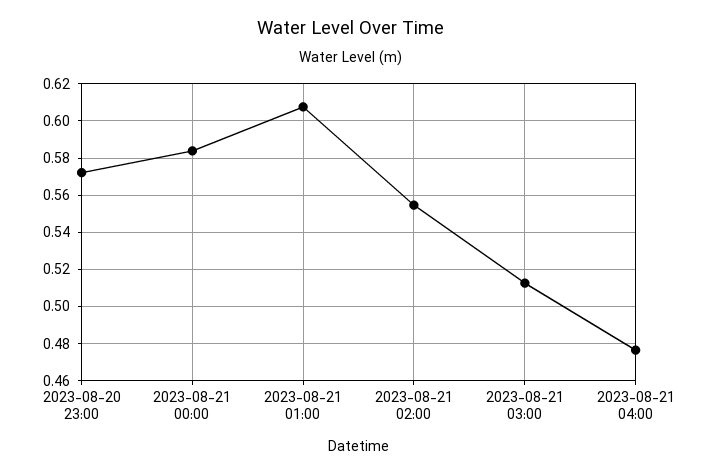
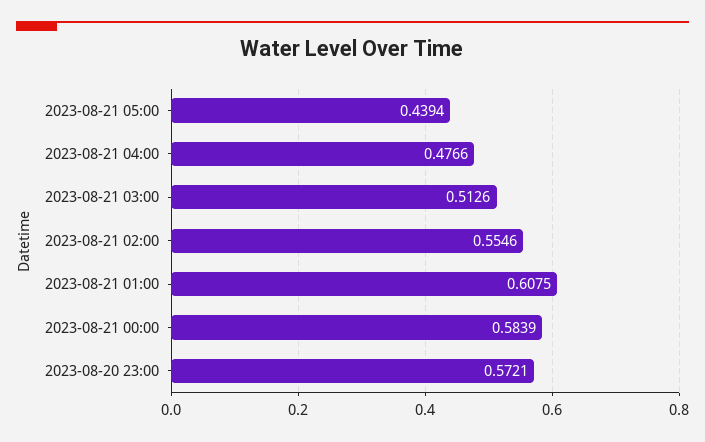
2023-08-21 05:00: none -> 0.4394

